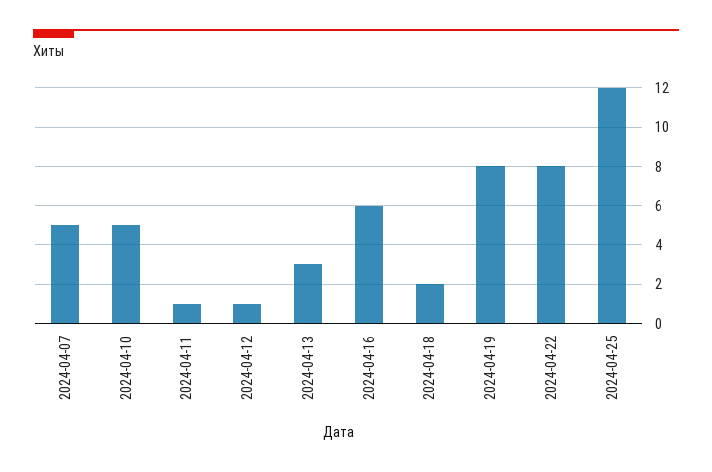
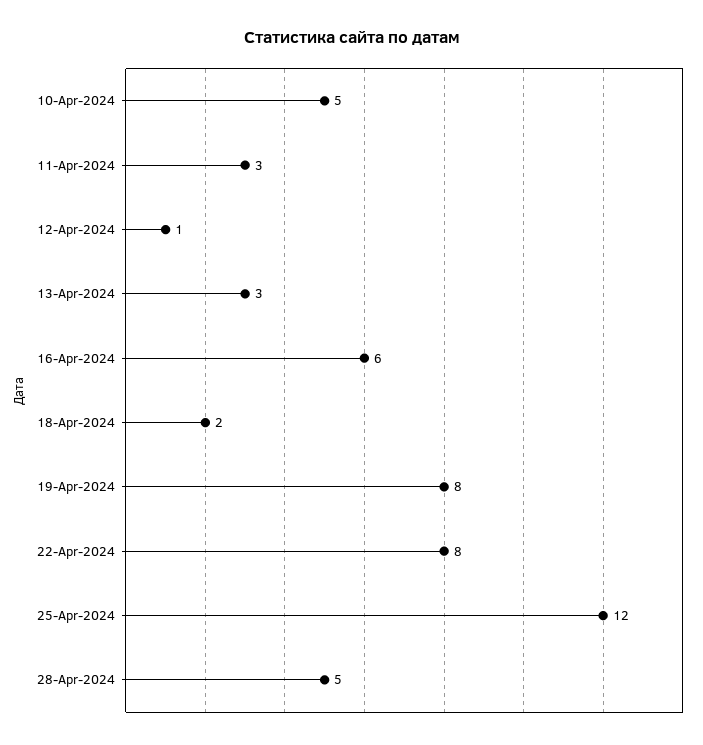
2024-04-07: 5 -> none
2024-04-11: 1 -> 3
28-Apr-2024: none -> 5

